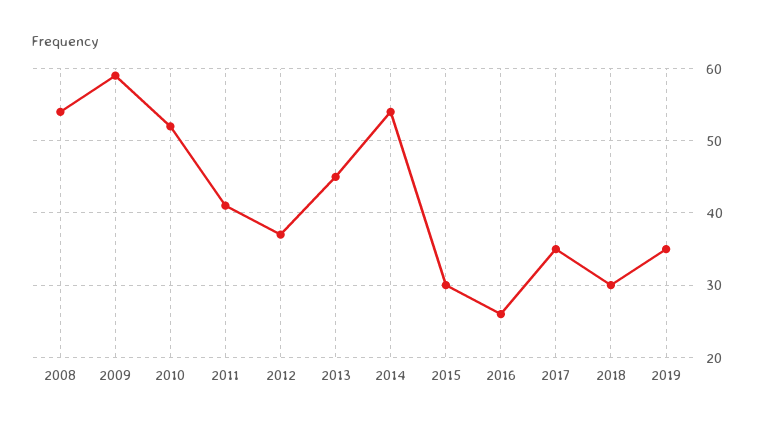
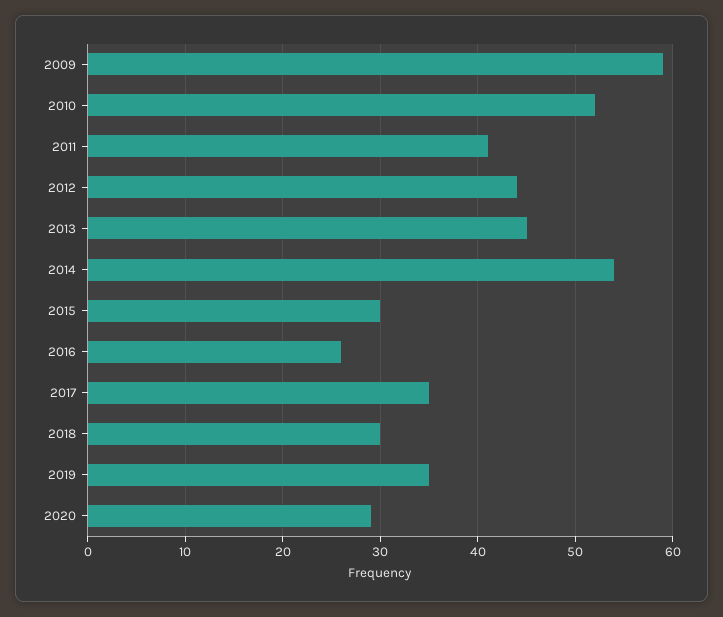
2008: 54 -> none
2012: 37 -> 44
2020: none -> 29

